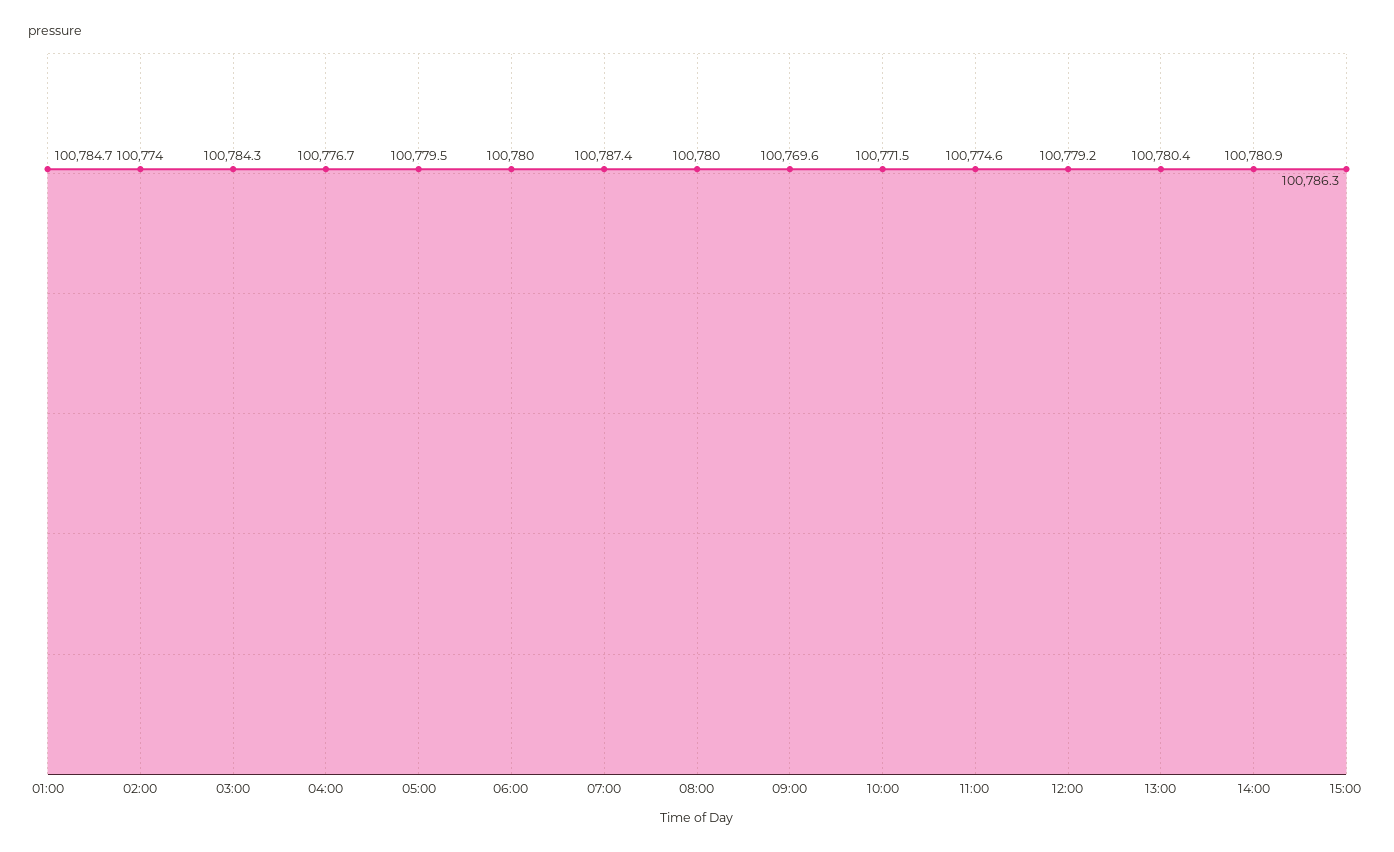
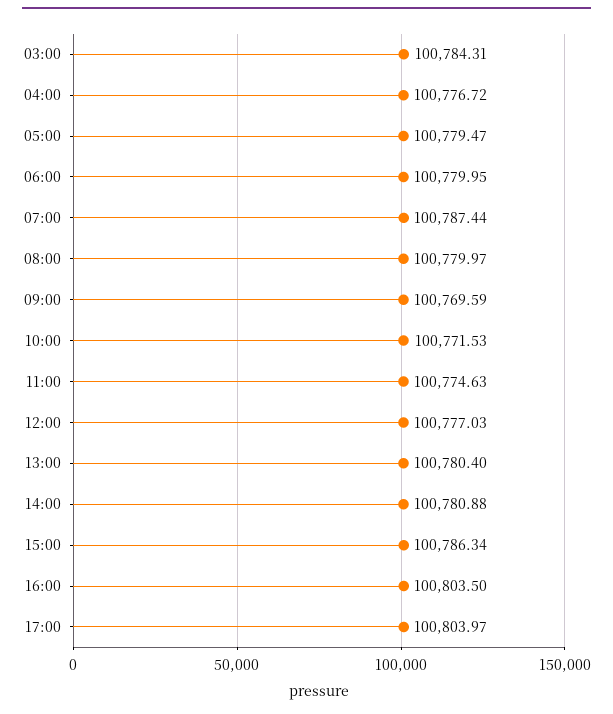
01:00: 100784.7 -> none
02:00: 100774 -> none
12:00: 100779.2 -> 100777.03
16:00: none -> 100803.5
17:00: none -> 100803.97

